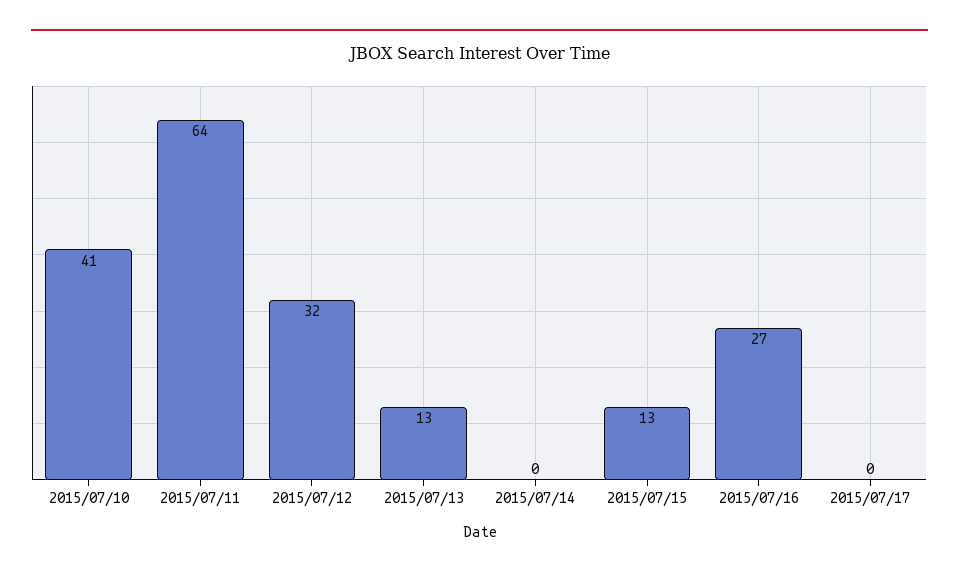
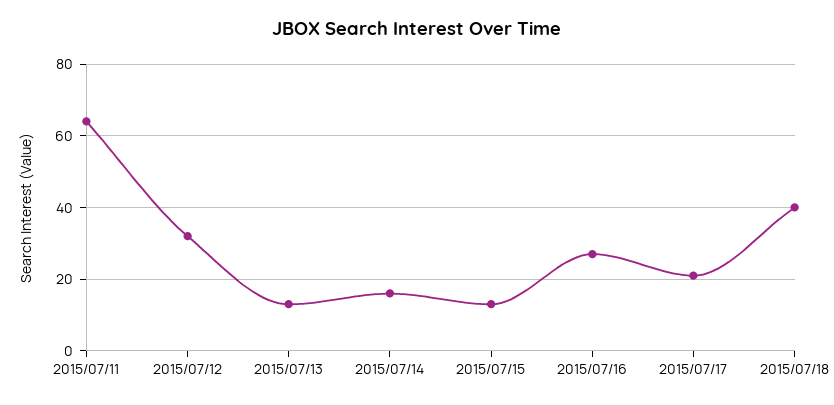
2015/07/10: 41 -> none
2015/07/14: 0 -> 15
2015/07/17: 0 -> 20
2015/07/18: none -> 40

